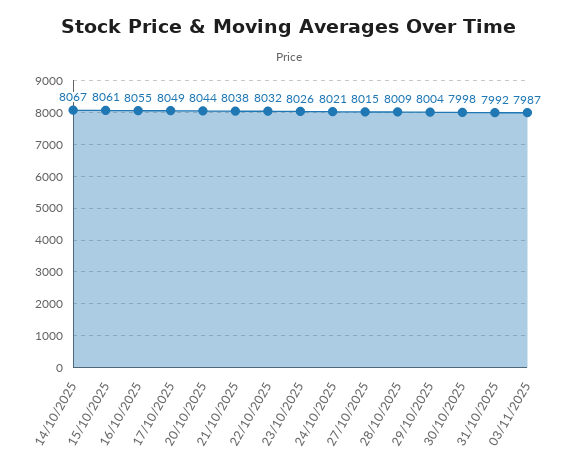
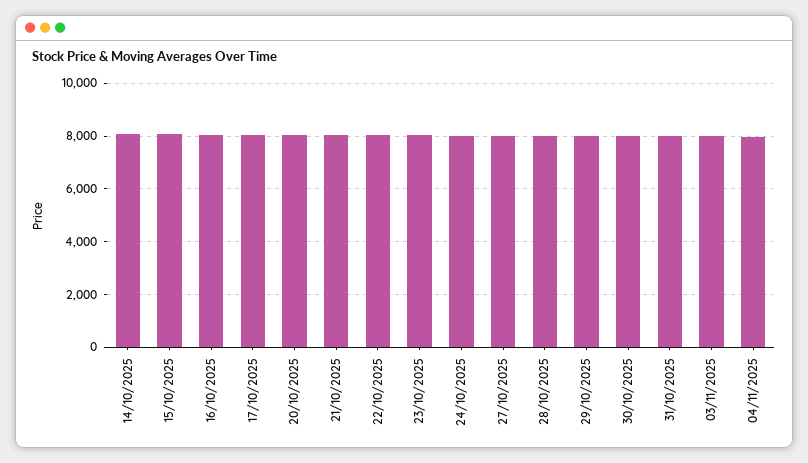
04/11/2025: none -> 8000

